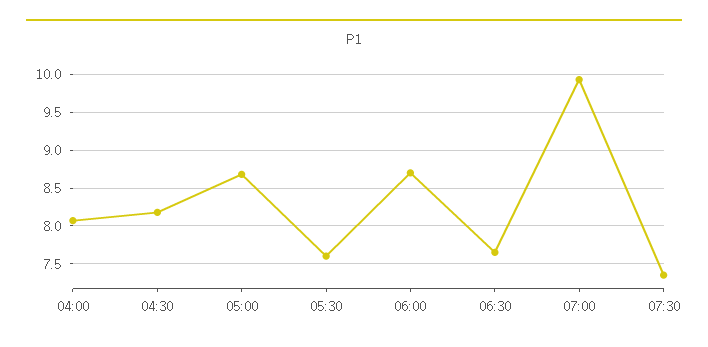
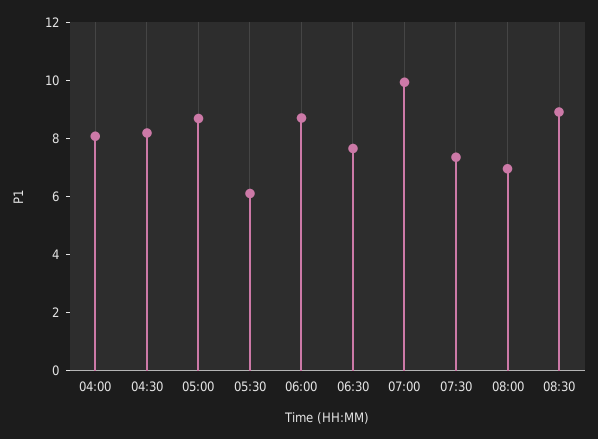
05:30: 7.6 -> 6
08:00: none -> 7
08:30: none -> 9

